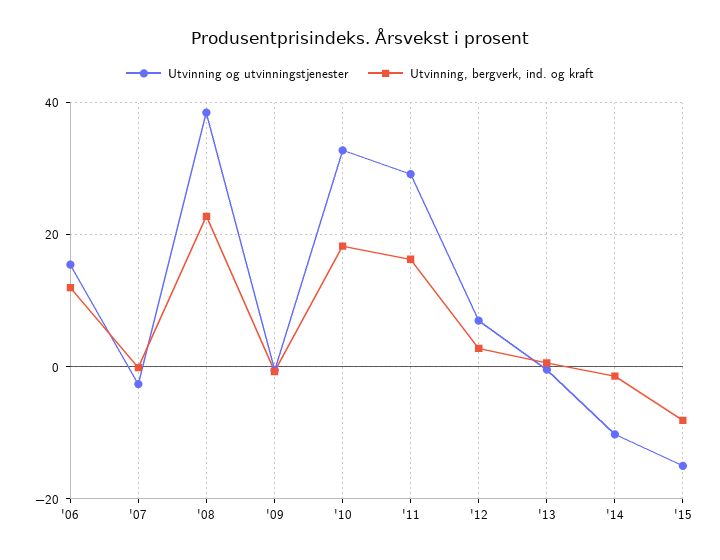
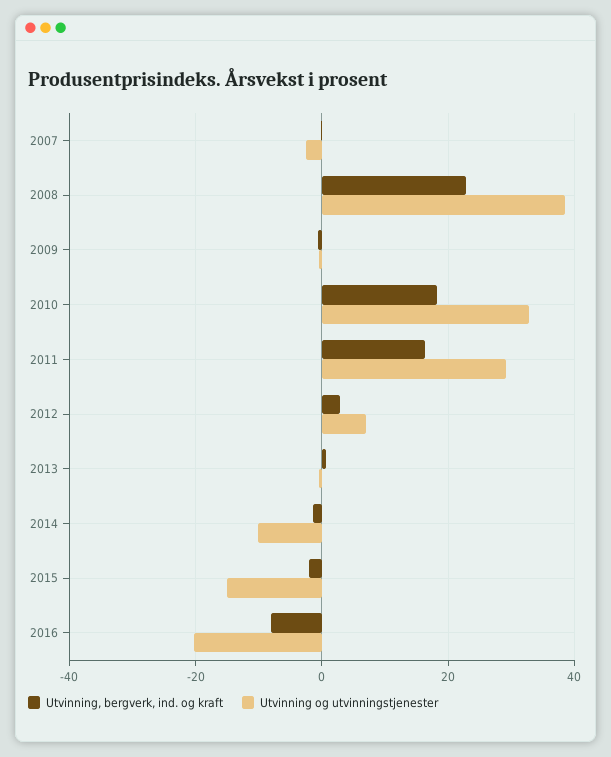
Utvinning og utvinningstjenester, '06: 16 -> none
Utvinning, bergverk, ind. og kraft, '06: 12 -> none
Utvinning, bergverk, ind. og kraft, '15: -8 -> -2
Utvinning, bergverk, ind. og kraft, 2016: none -> -8
Utvinning og utvinningstjenester, 2016: none -> -20

